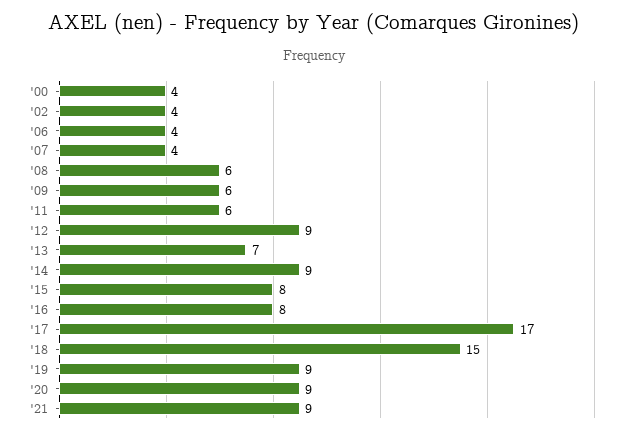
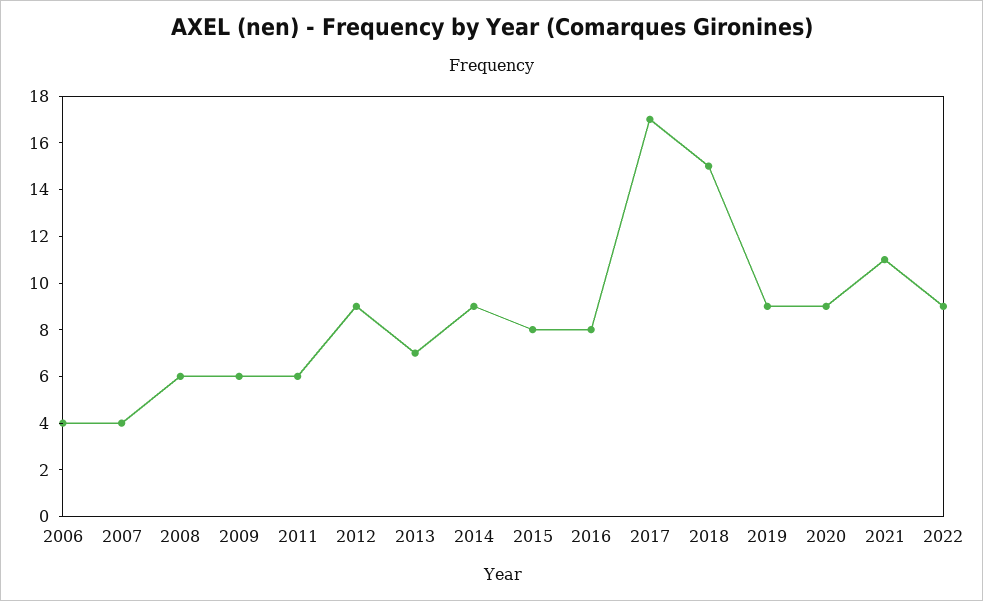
'00: 4 -> none
'02: 4 -> none
'21: 9 -> 11
2022: none -> 9

